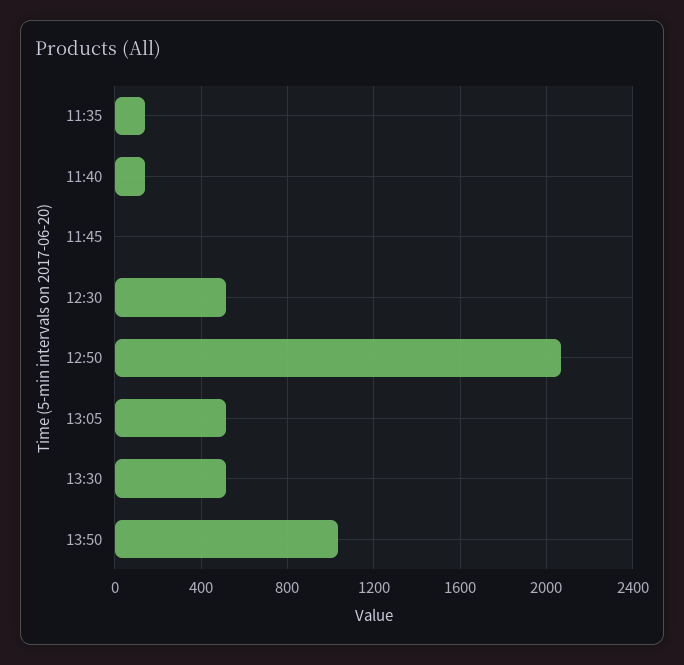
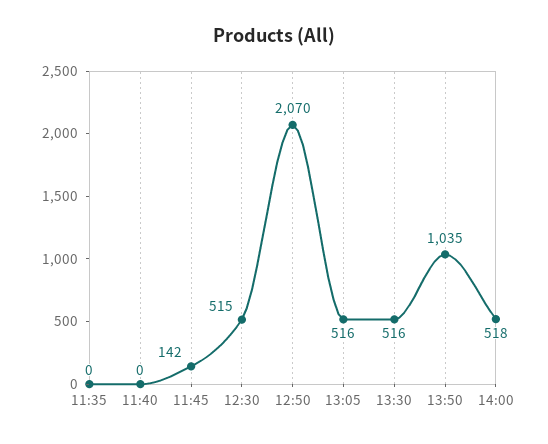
11:35: 150 -> 0
11:40: 150 -> 0
11:45: 0 -> 142
14:00: none -> 518

